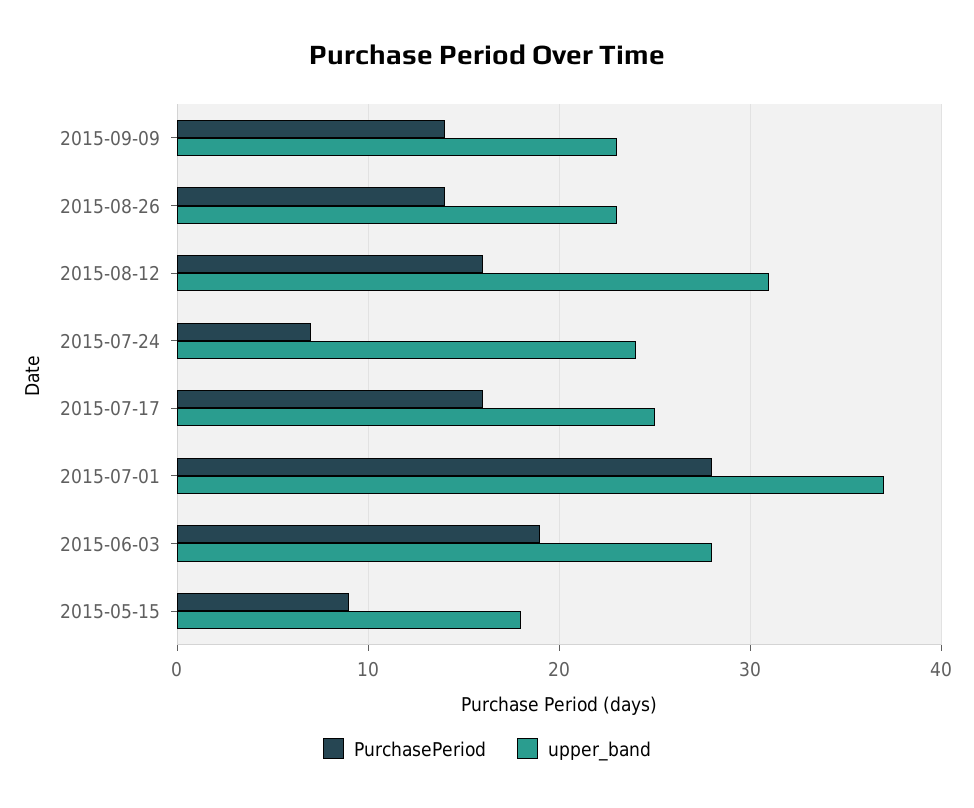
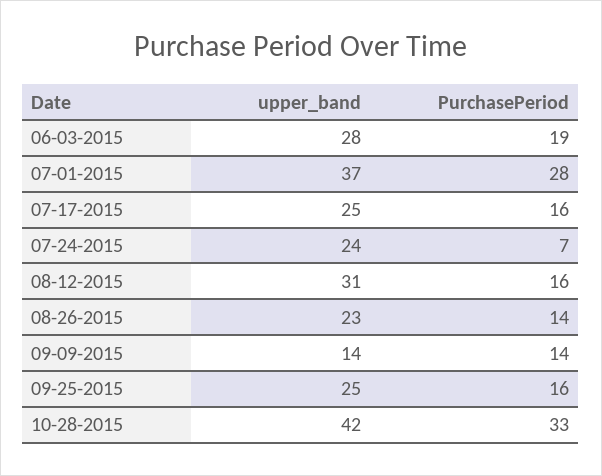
upper_band, 2015-09-09: 23 -> 14
PurchasePeriod, 2015-05-15: 9 -> none
upper_band, 2015-05-15: 18 -> none
upper_band, 09-25-2015: none -> 25
PurchasePeriod, 09-25-2015: none -> 16
upper_band, 10-28-2015: none -> 42
PurchasePeriod, 10-28-2015: none -> 33

